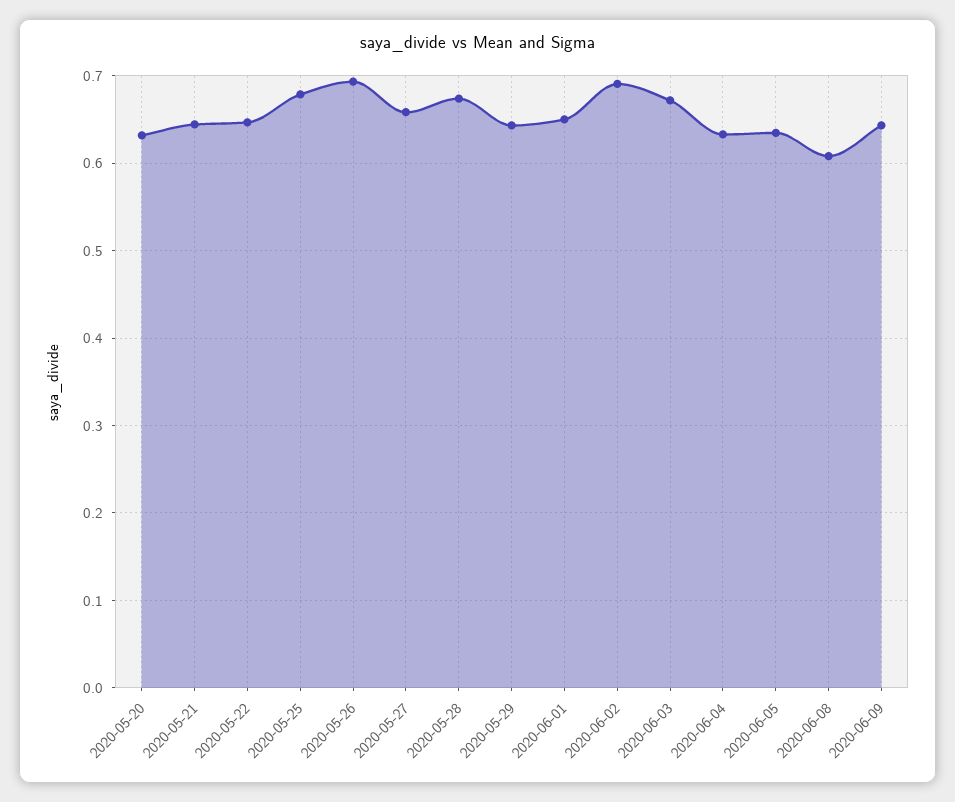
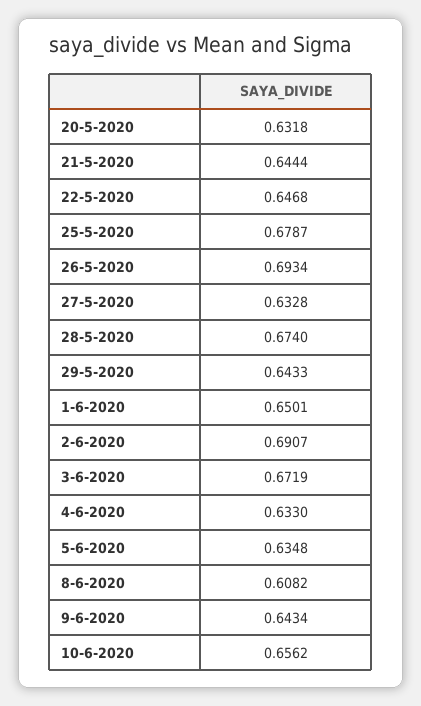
2020-05-27: 0.66 -> 0.6328
10-6-2020: none -> 0.6562

